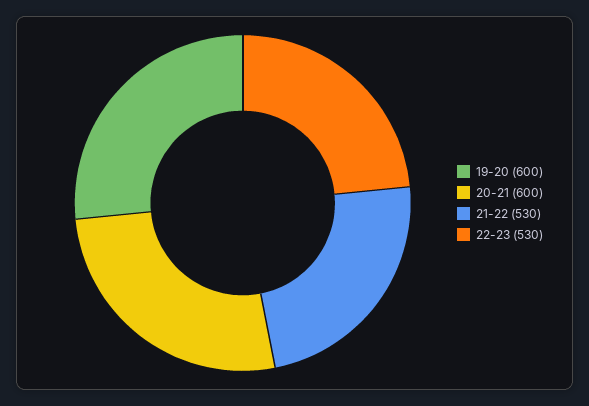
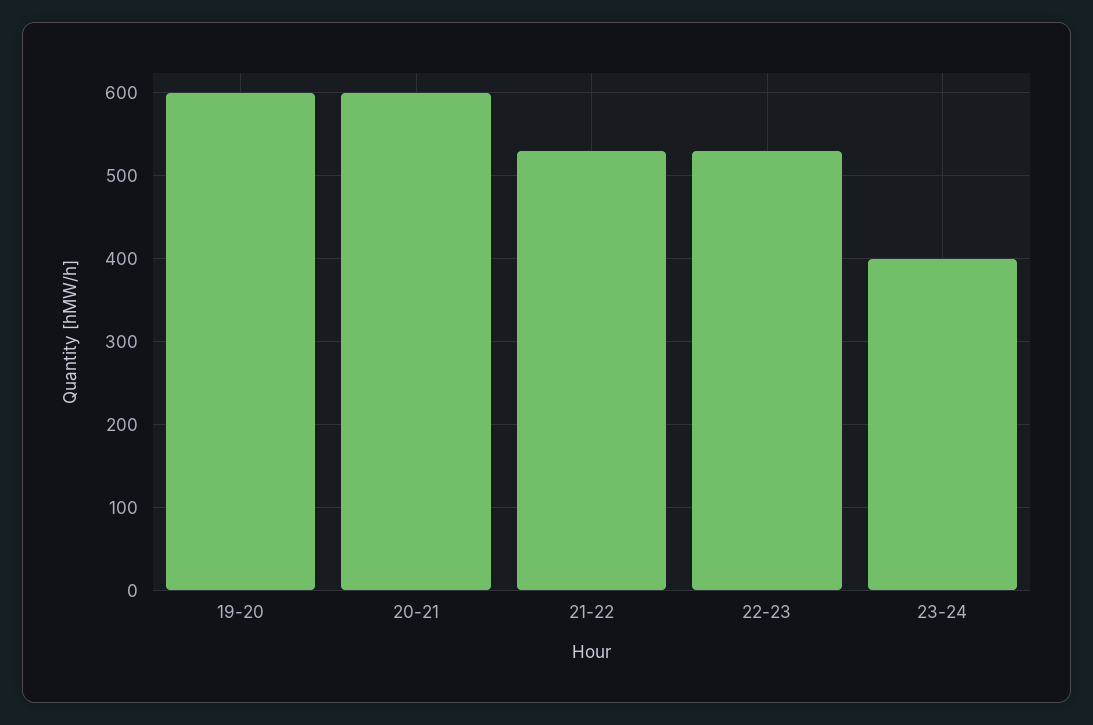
23-24: none -> 400

